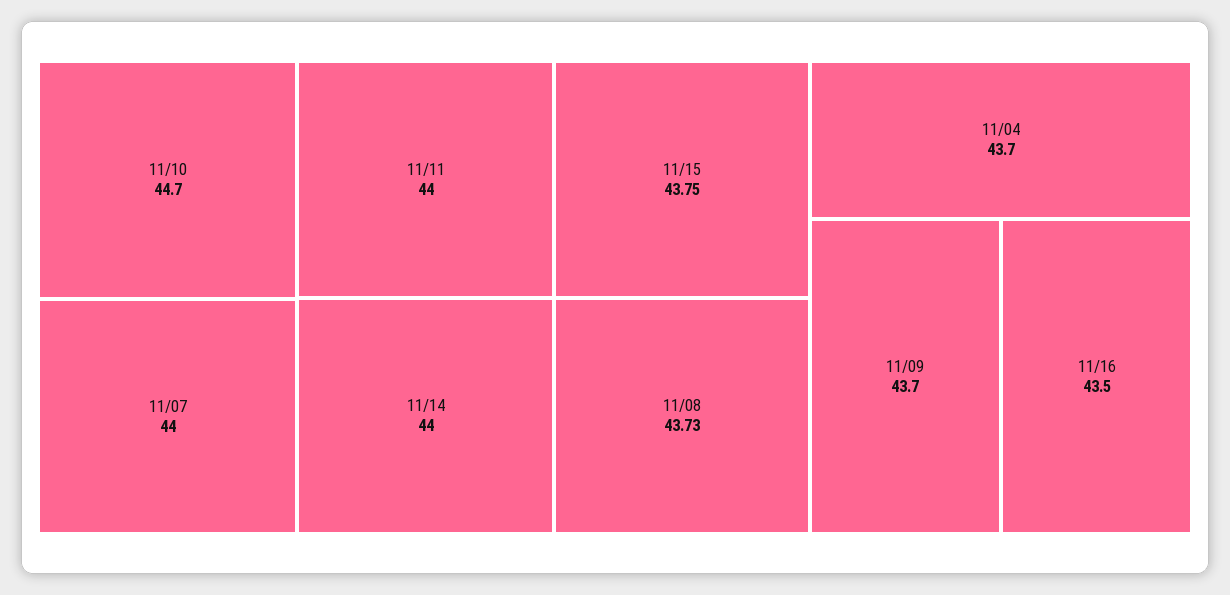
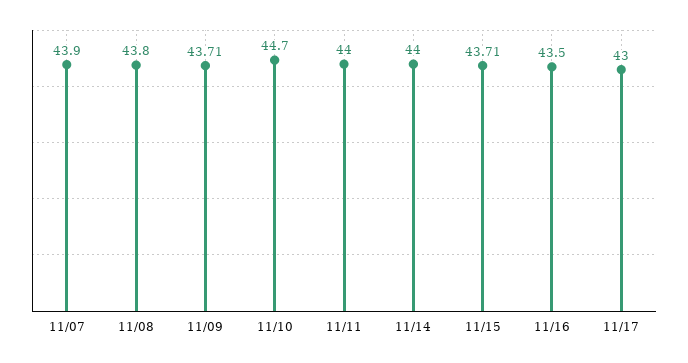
11/07: 44 -> 43.9
11/15: 43.75 -> 43.71
11/08: 43.73 -> 43.8
11/04: 43.7 -> none
11/09: 43.7 -> 43.71
11/17: none -> 43

